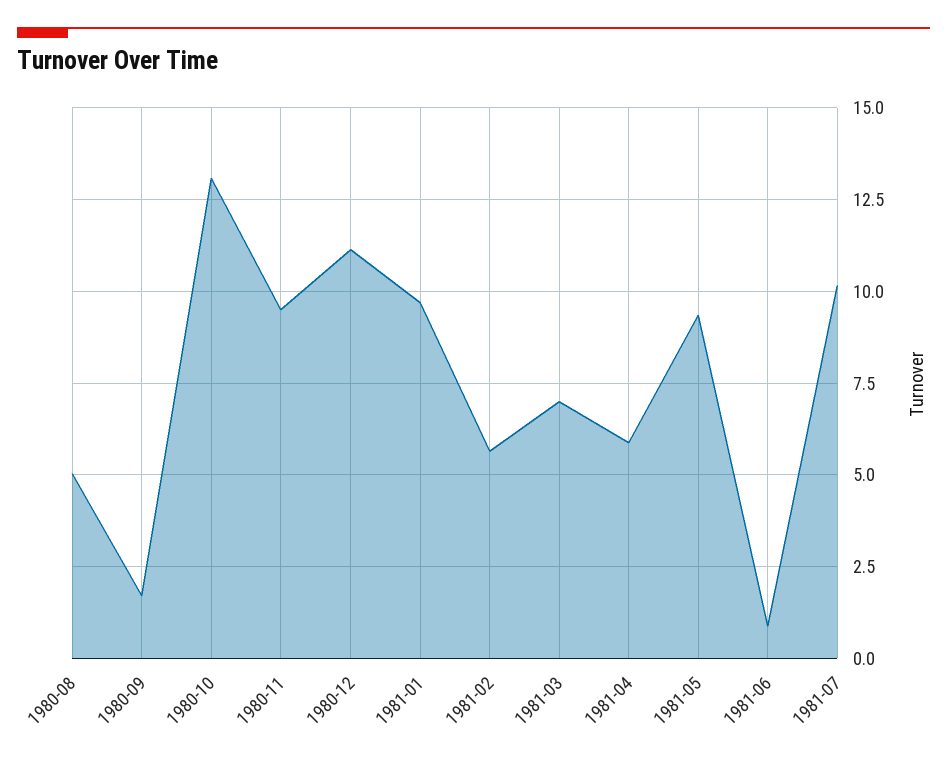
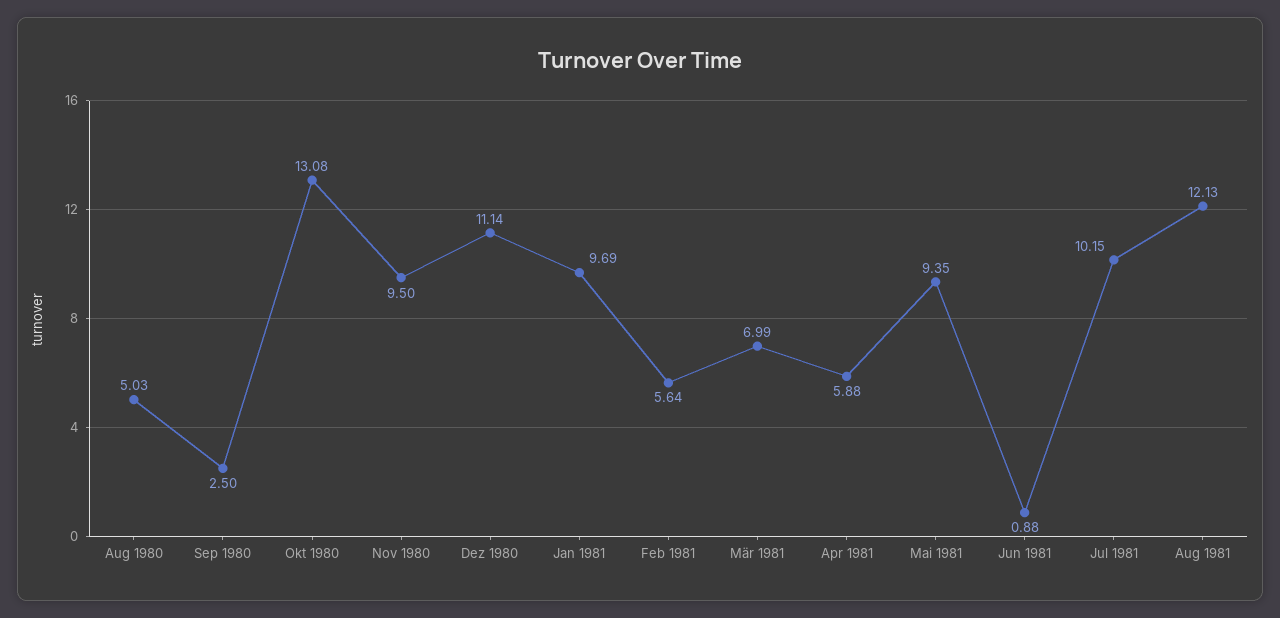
1980-09: 1.75 -> 2.5
Aug 1981: none -> 12.13

